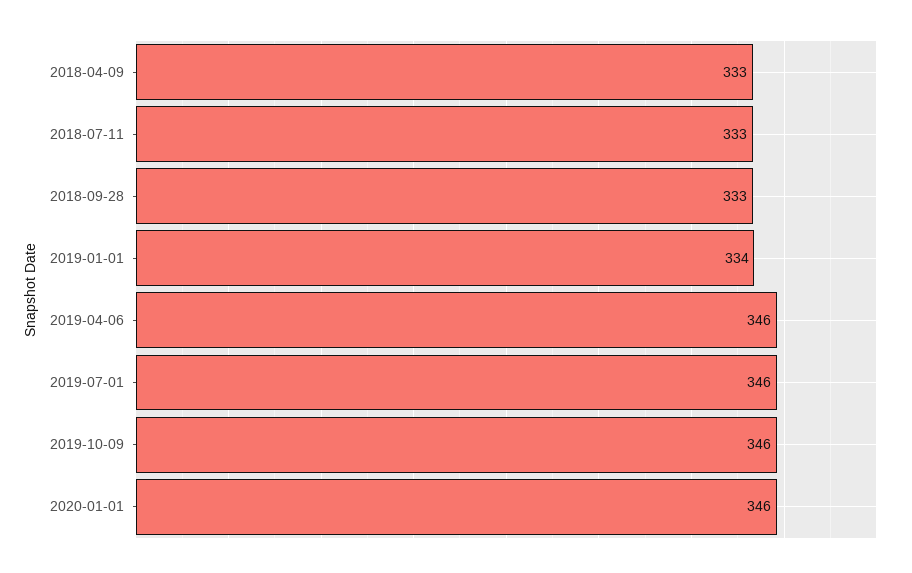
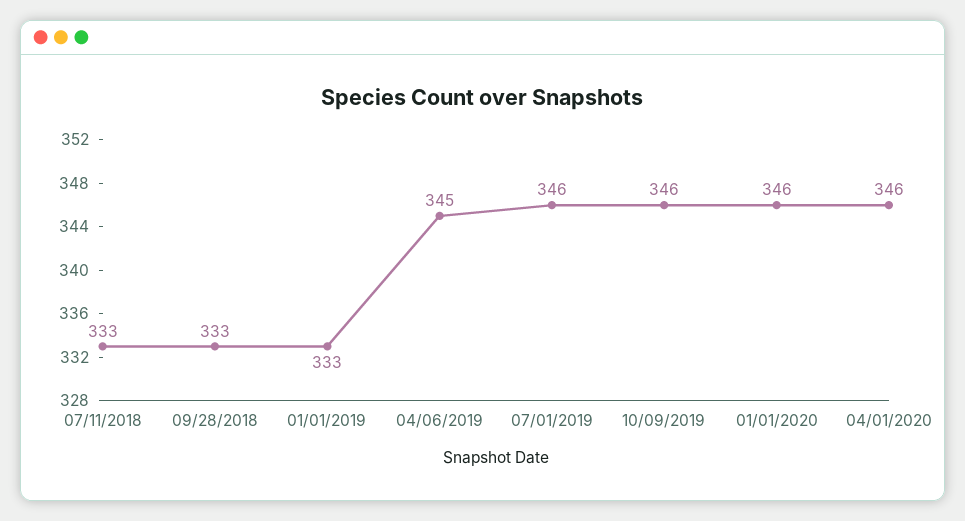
2018-04-09: 333 -> none
2019-01-01: 334 -> 333
2019-04-06: 346 -> 345
04/01/2020: none -> 346

